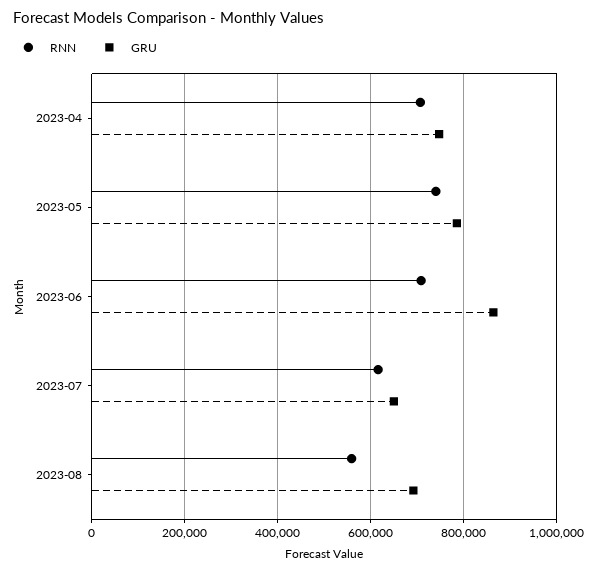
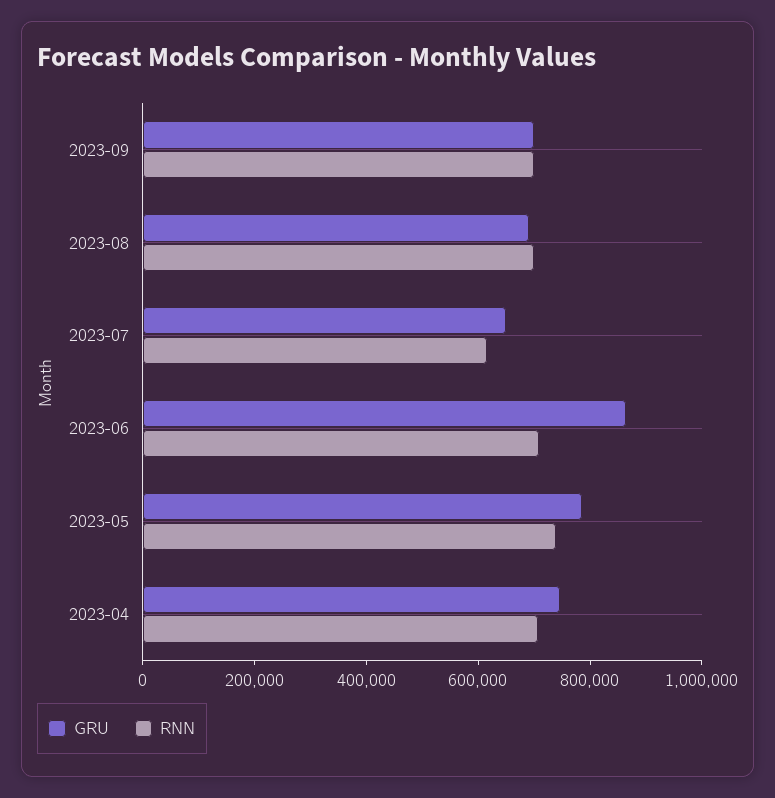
RNN, 2023-08: 560000 -> 700000
GRU, 2023-09: none -> 700000
RNN, 2023-09: none -> 700000

